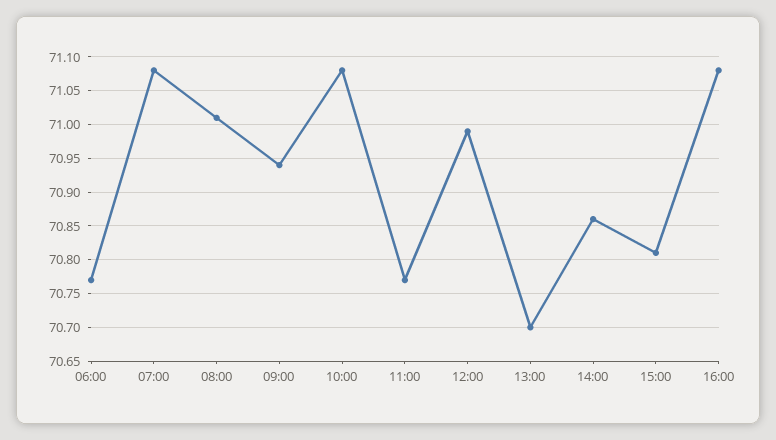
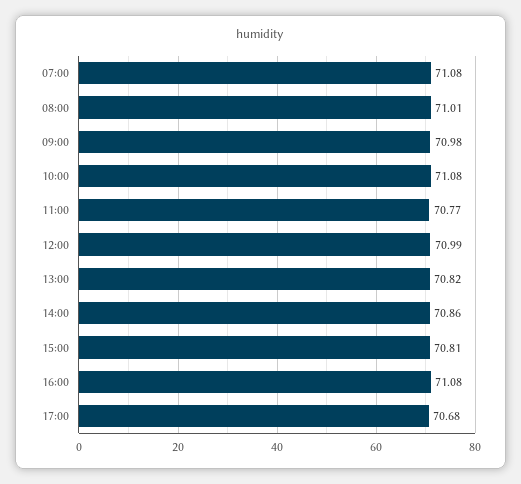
06:00: 70.77 -> none
09:00: 70.94 -> 70.98
13:00: 70.7 -> 70.82
17:00: none -> 70.68

